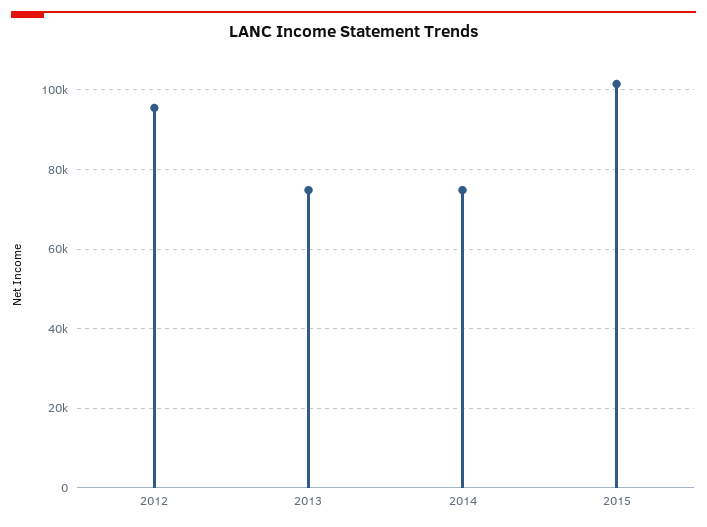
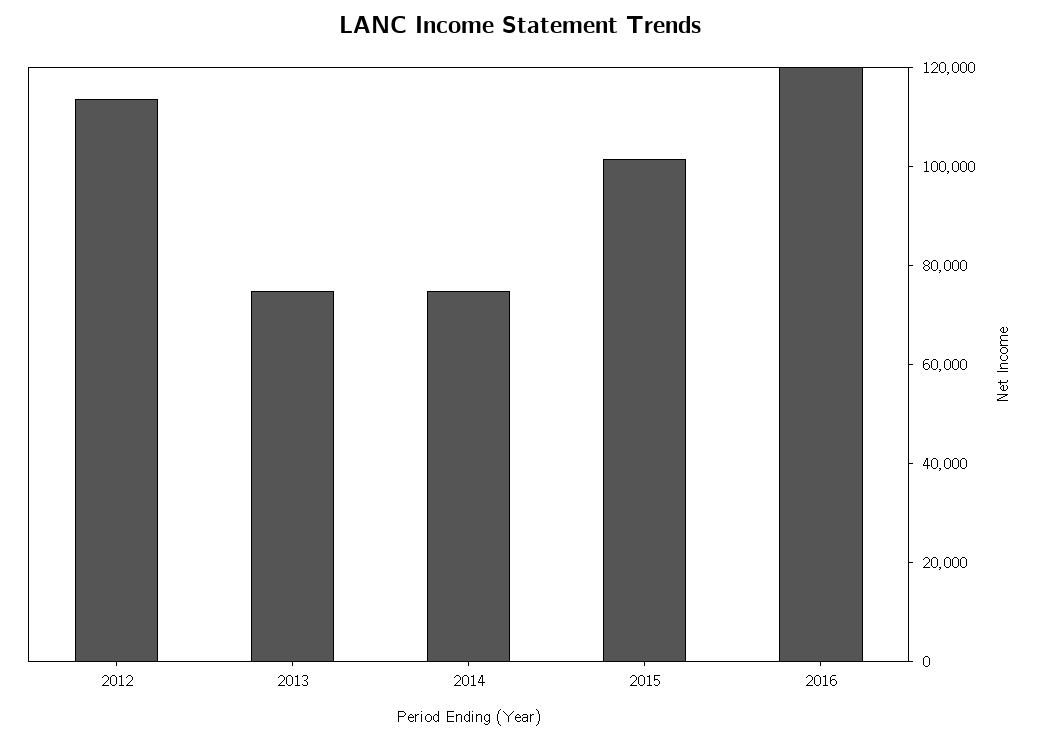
2012: 96000 -> 115000
2016: none -> 120000

